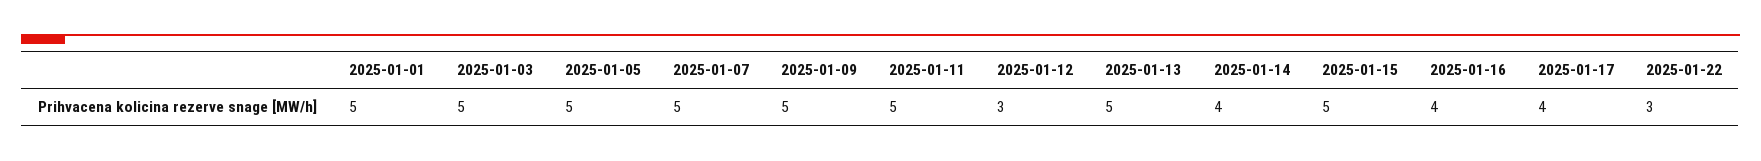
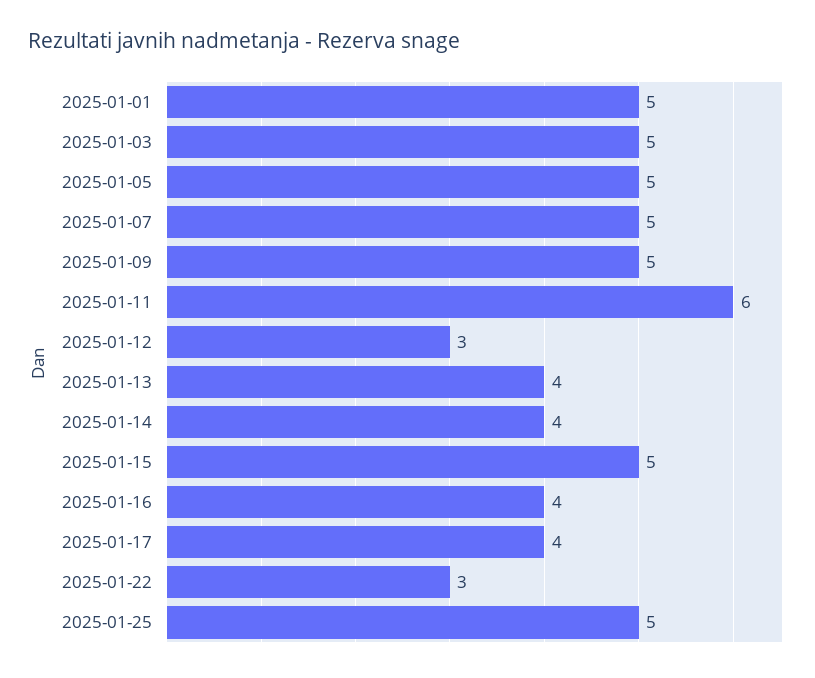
2025-01-11: 5 -> 6
2025-01-13: 5 -> 4
2025-01-25: none -> 5

